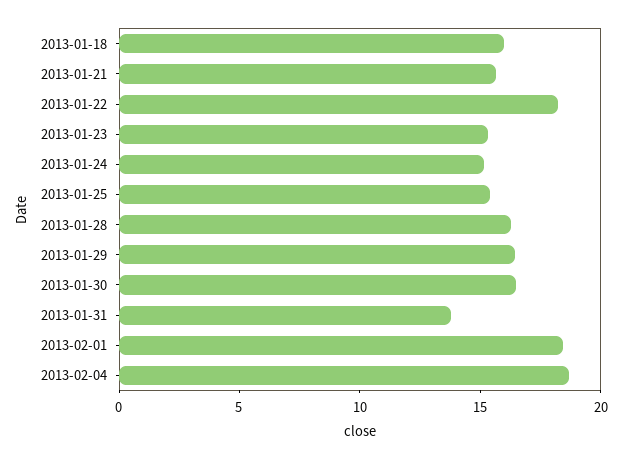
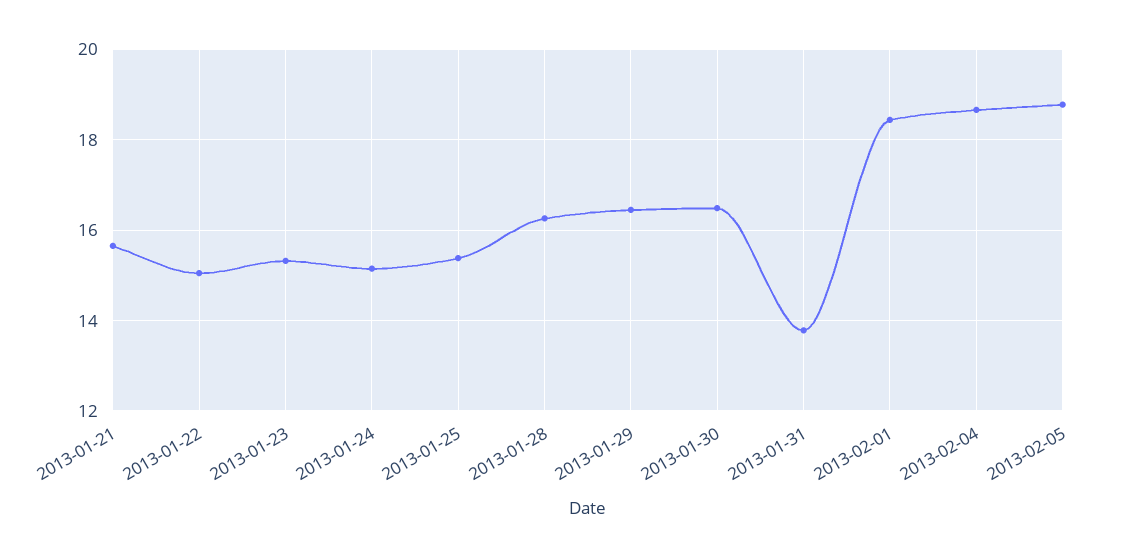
2013-01-18: 16 -> none
2013-01-22: 18 -> 15
2013-02-05: none -> 18.8

